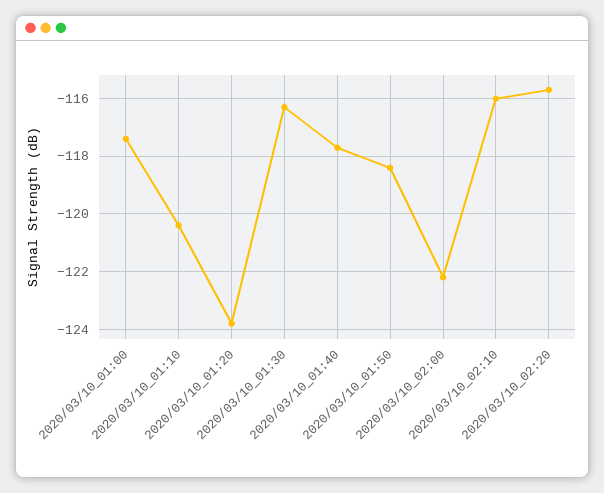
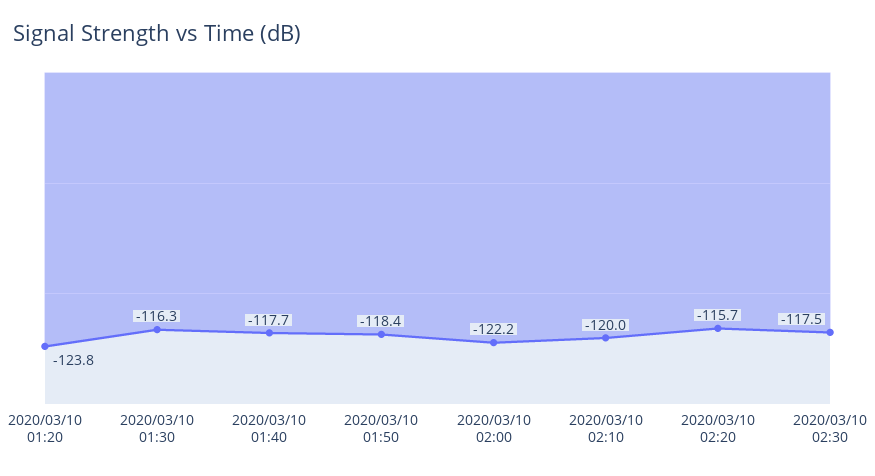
2020/03/10_01:00: -117.5 -> none
2020/03/10_01:10: -120.5 -> none
2020/03/10_02:10: -116 -> -120
2020/03/10 02:30: none -> -117.5

